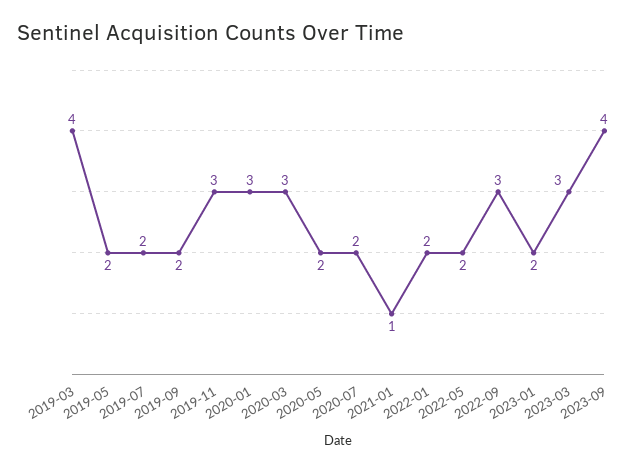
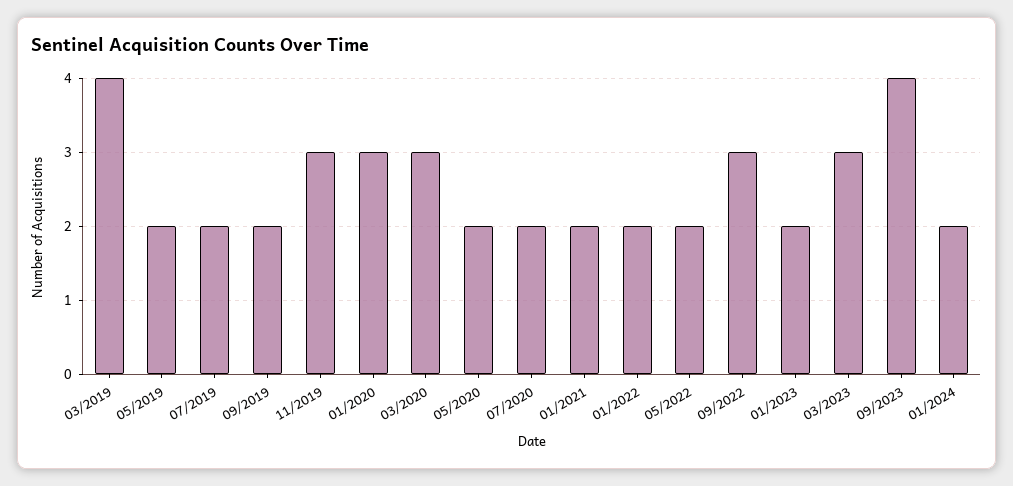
2021-01: 1 -> 2
01/2024: none -> 2

